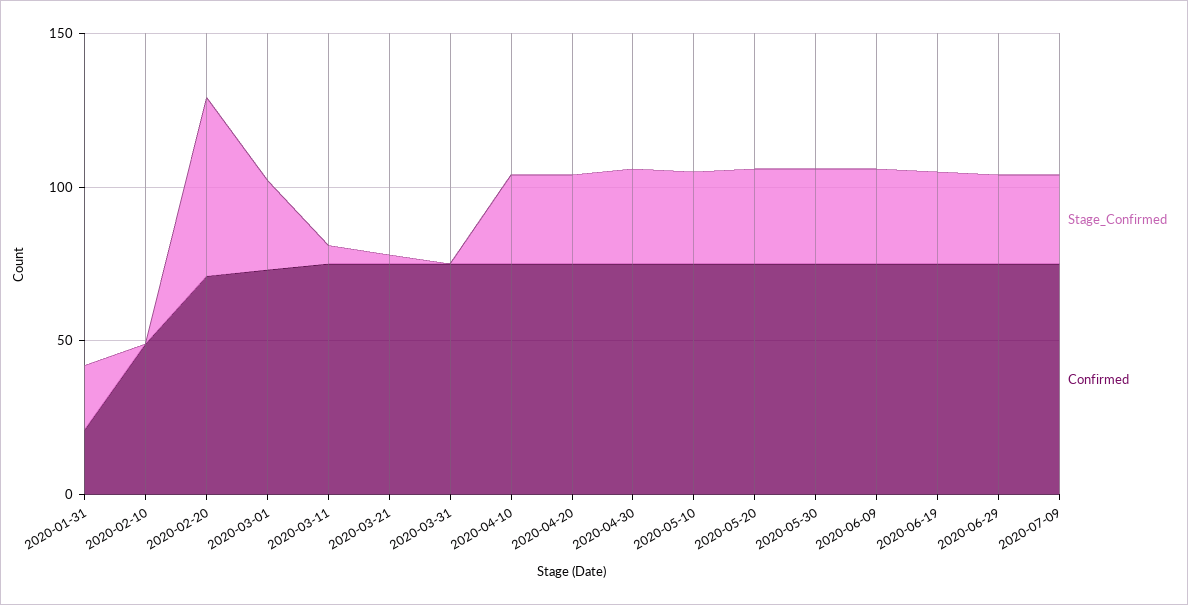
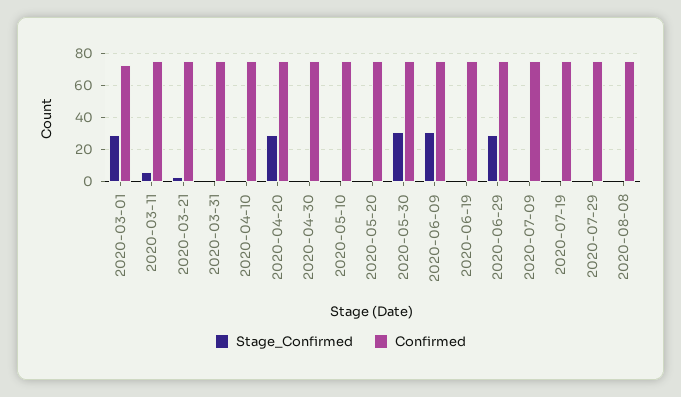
Stage_Confirmed, 2020-01-31: 20 -> none
Confirmed, 2020-01-31: 20 -> none
Stage_Confirmed, 2020-02-10: 0 -> none
Confirmed, 2020-02-10: 50 -> none
Stage_Confirmed, 2020-02-20: 60 -> none
Confirmed, 2020-02-20: 70 -> none
Stage_Confirmed, 2020-04-10: 30 -> 0
Stage_Confirmed, 2020-04-30: 30 -> 0
Stage_Confirmed, 2020-05-10: 30 -> 0
Stage_Confirmed, 2020-05-20: 30 -> 0
Stage_Confirmed, 2020-06-19: 30 -> 0
Stage_Confirmed, 2020-07-09: 30 -> 0
Stage_Confirmed, 2020-07-19: none -> 0
Confirmed, 2020-07-19: none -> 75
Stage_Confirmed, 2020-07-29: none -> 0
Confirmed, 2020-07-29: none -> 75
Stage_Confirmed, 2020-08-08: none -> 0
Confirmed, 2020-08-08: none -> 75

